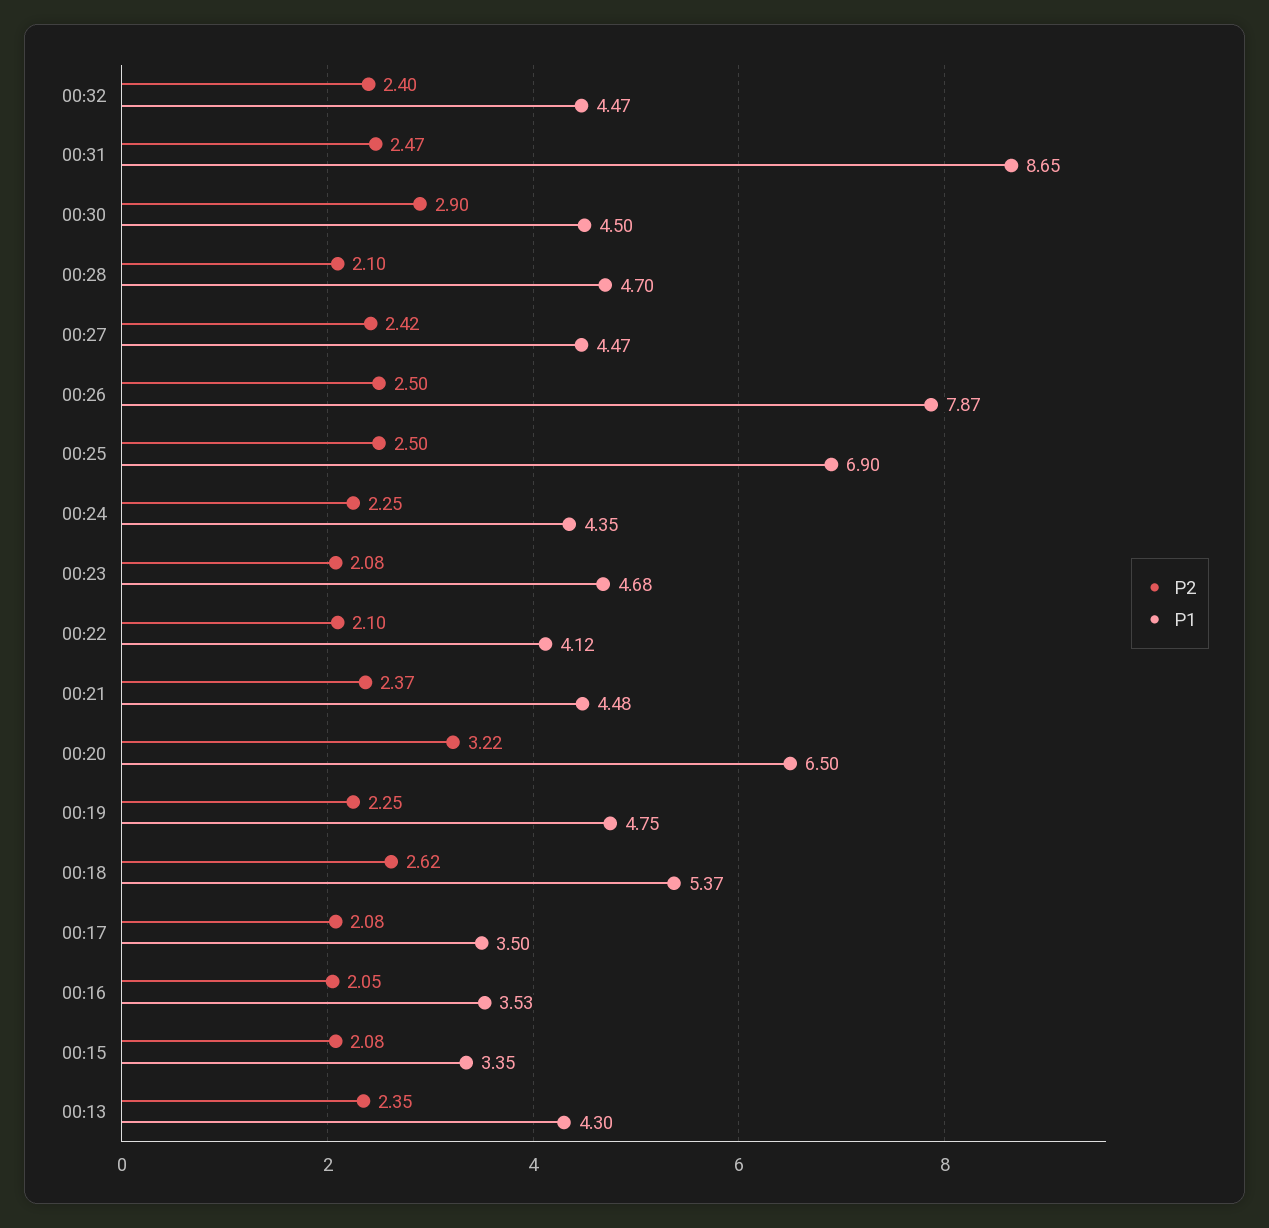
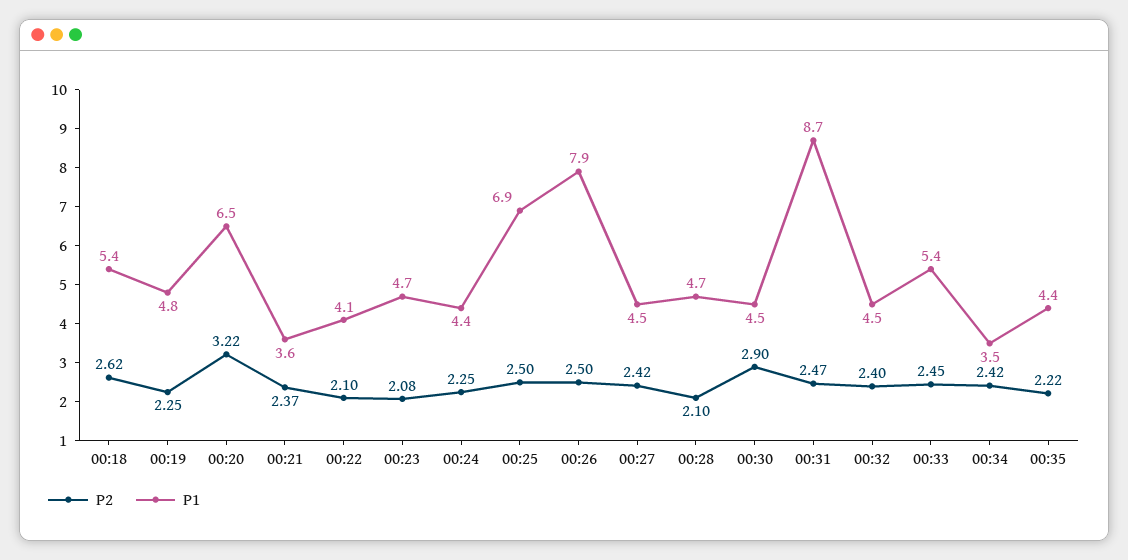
P1, 00:21: 4.48 -> 3.6
P2, 00:17: 2.08 -> none
P1, 00:17: 3.5 -> none
P2, 00:16: 2.05 -> none
P1, 00:16: 3.53 -> none
P2, 00:15: 2.08 -> none
P1, 00:15: 3.35 -> none
P2, 00:13: 2.35 -> none
P1, 00:13: 4.3 -> none
P2, 00:33: none -> 2.45
P1, 00:33: none -> 5.4
P2, 00:34: none -> 2.42
P1, 00:34: none -> 3.5
P2, 00:35: none -> 2.22
P1, 00:35: none -> 4.4

